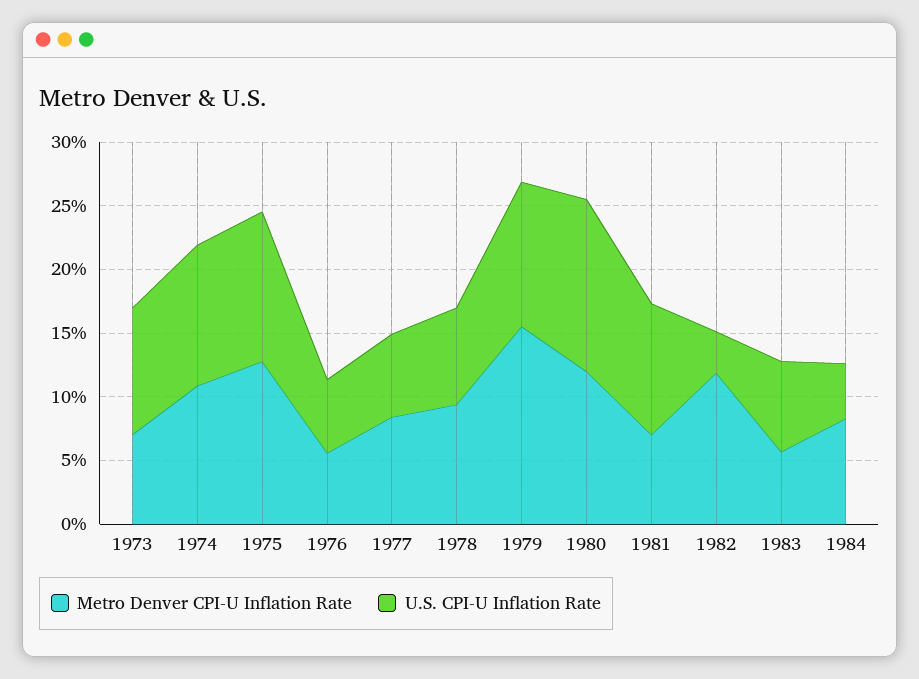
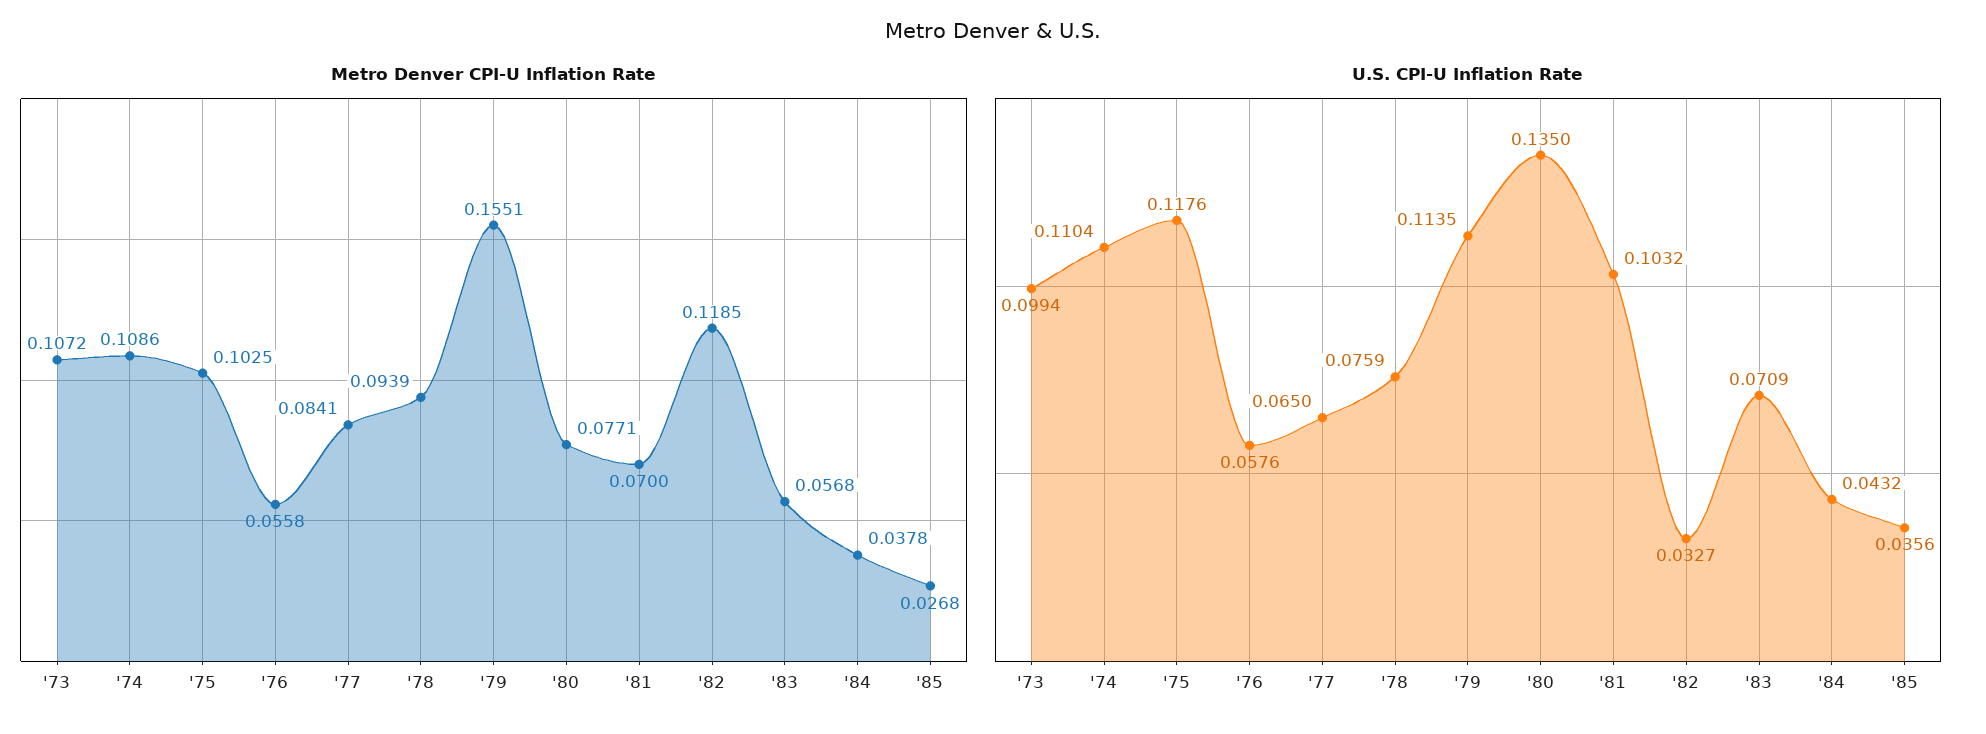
Metro Denver CPI-U Inflation Rate, 1973: 0.07 -> 0.1072
Metro Denver CPI-U Inflation Rate, 1975: 0.13 -> 0.1025
Metro Denver CPI-U Inflation Rate, 1980: 0.12 -> 0.0771
Metro Denver CPI-U Inflation Rate, 1984: 0.08 -> 0.0378
Metro Denver CPI-U Inflation Rate, '85: none -> 0.0268
U.S. CPI-U Inflation Rate, '85: none -> 0.0356

